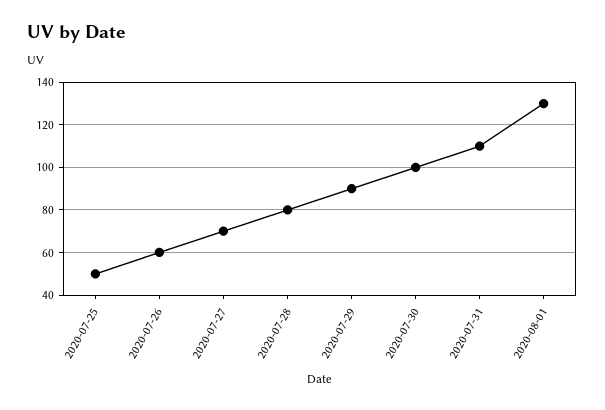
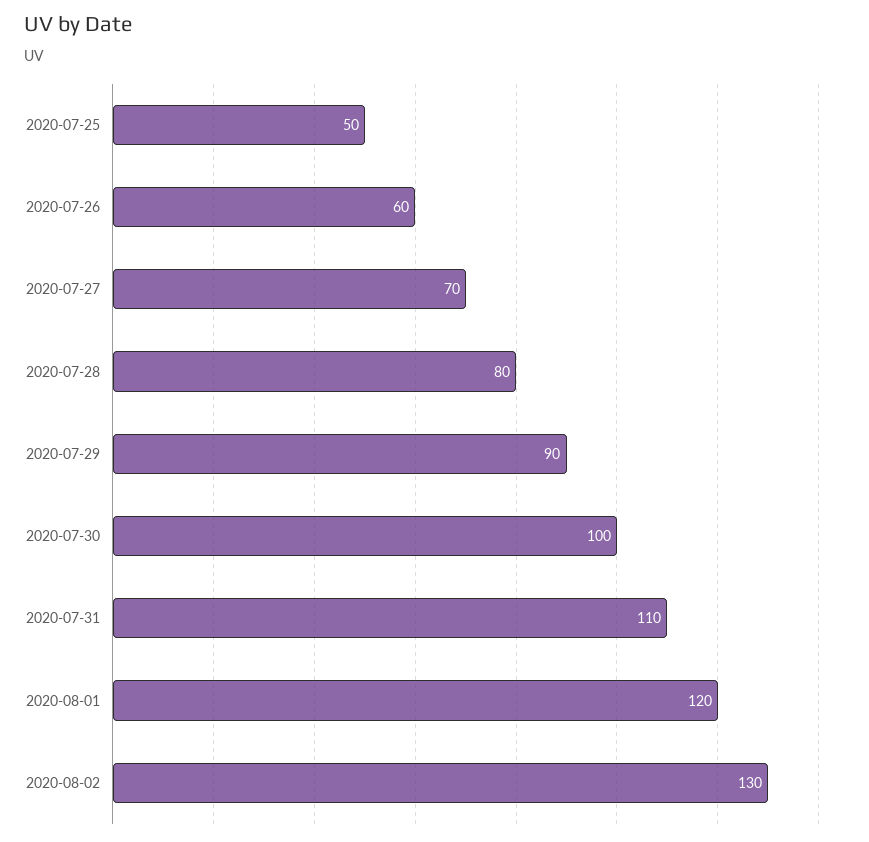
2020-08-01: 130 -> 120
2020-08-02: none -> 130

